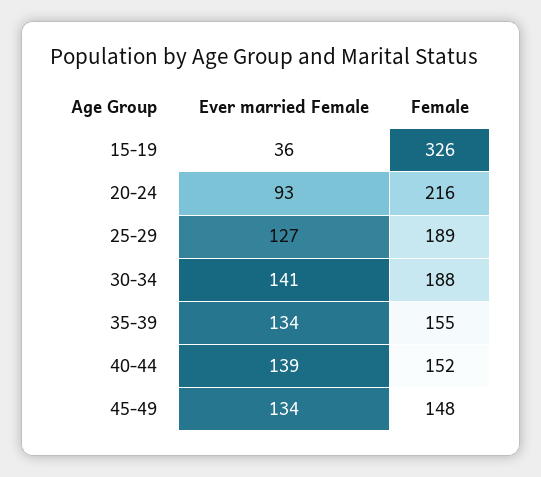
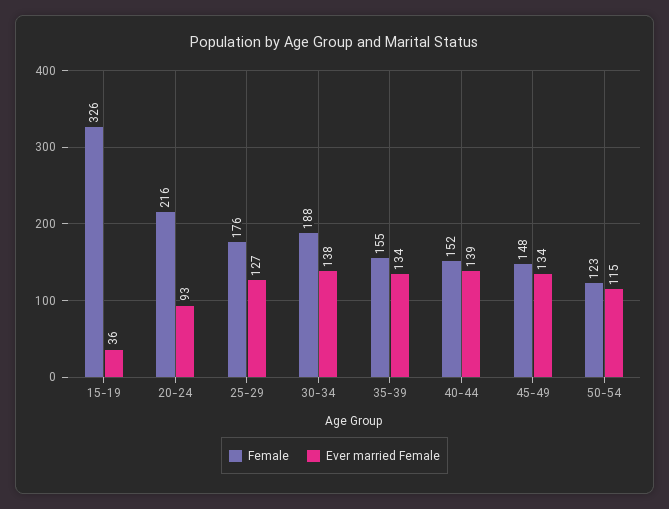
Female, 25-29: 189 -> 176
Ever married Female, 30-34: 141 -> 138
Female, 50-54: none -> 123
Ever married Female, 50-54: none -> 115

